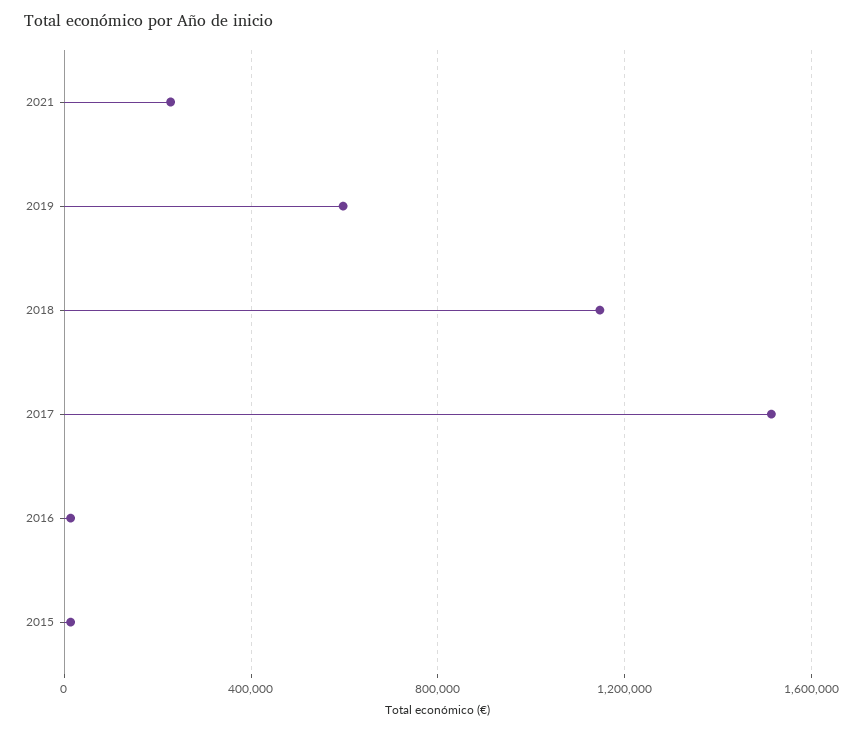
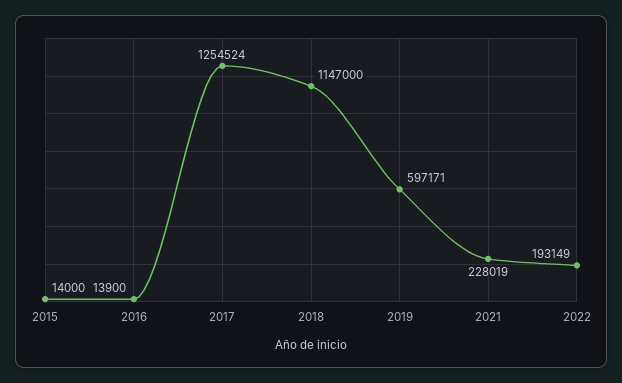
2017: 1500000 -> 1254524
2022: none -> 193149

